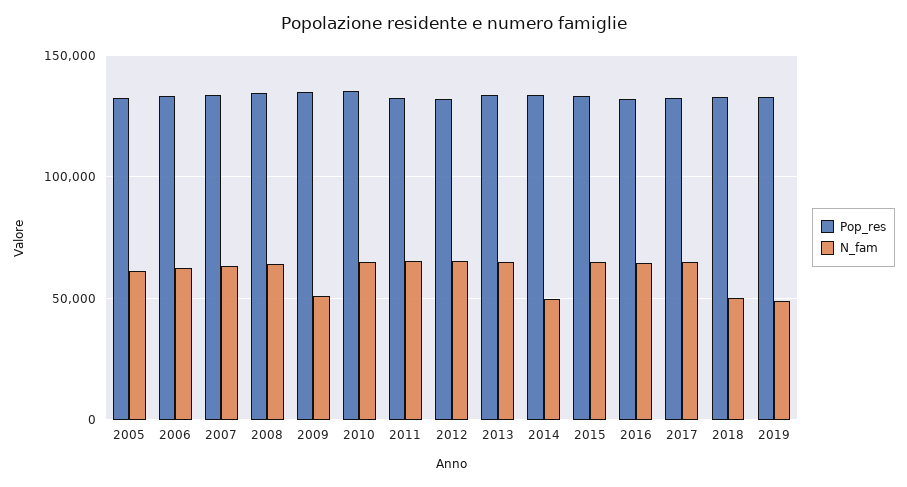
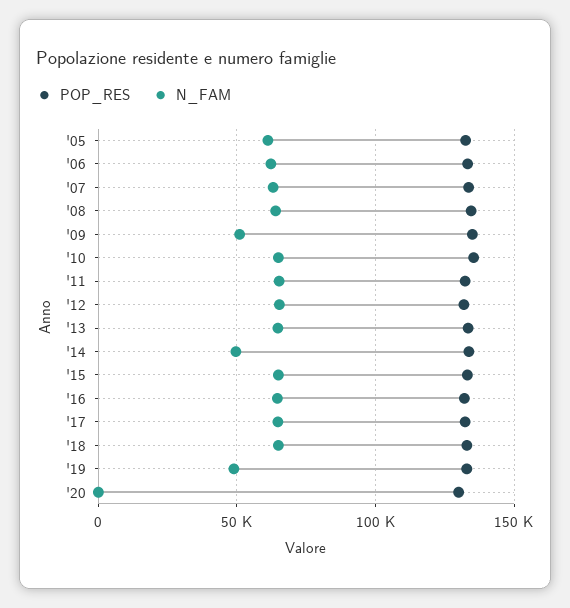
N_fam, 2018: 50000 -> 65000
Pop_res, '20: none -> 130000
N_fam, '20: none -> 0

